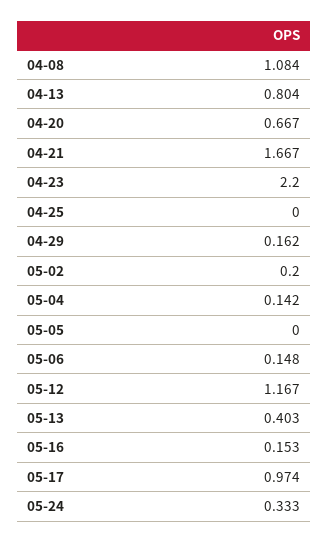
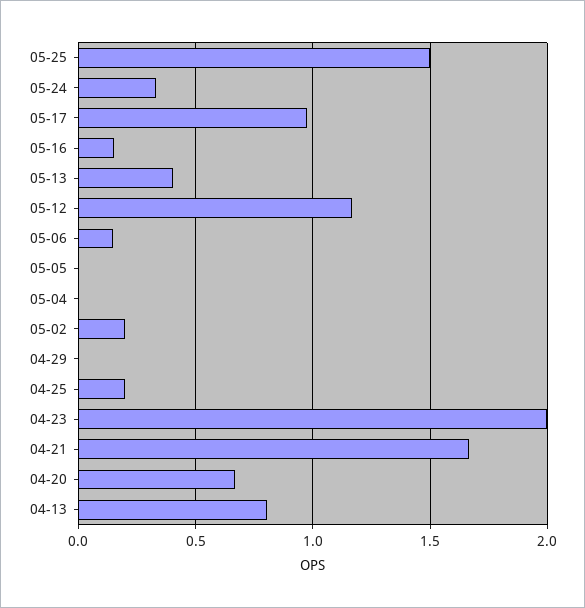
04-08: 1.084 -> none
04-23: 2.2 -> 2
04-25: 0 -> 0.2
04-29: 0.162 -> 0
05-04: 0.142 -> 0
05-25: none -> 1.5

